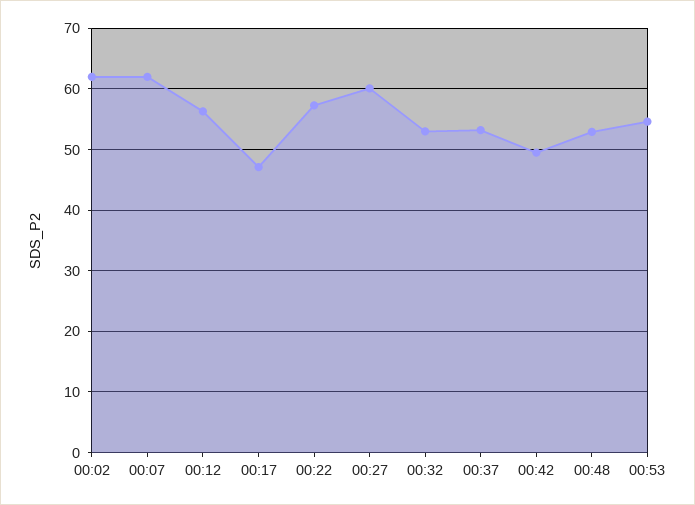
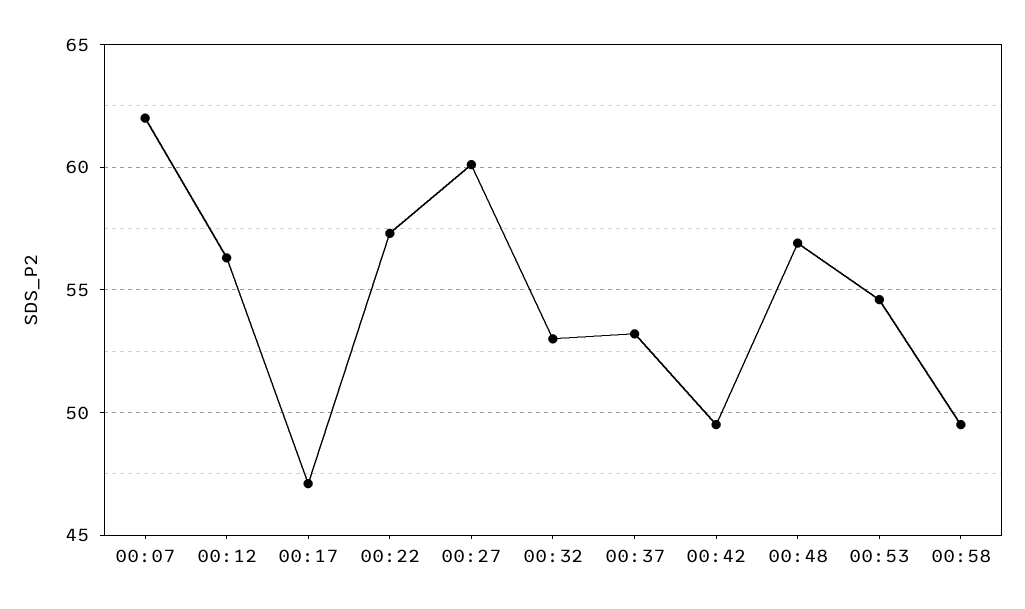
00:02: 62 -> none
00:48: 53 -> 57
00:58: none -> 49.5

